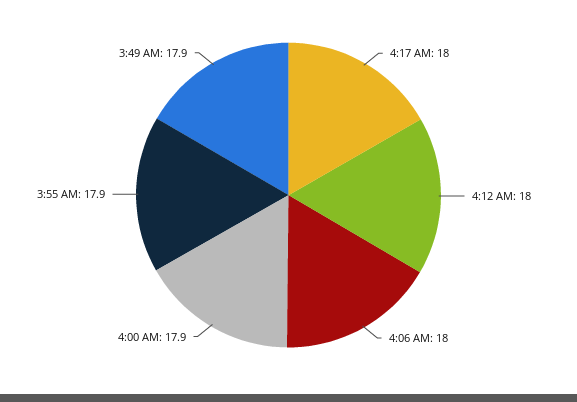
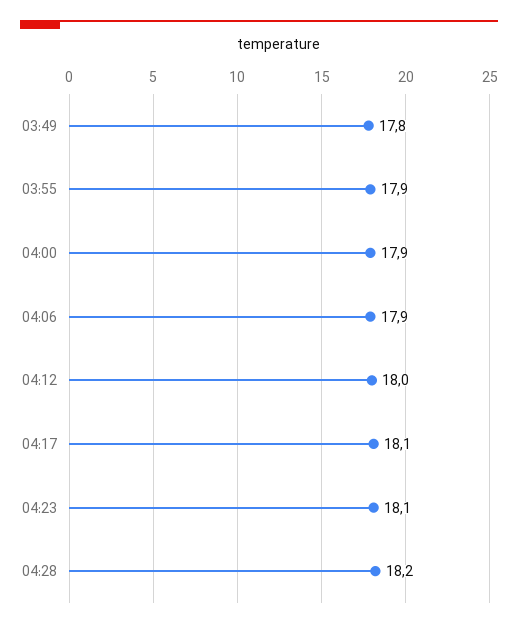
4:17 AM: 18 -> 18.1
4:06 AM: 18 -> 17.9
3:49 AM: 17.9 -> 17.8
04:23: none -> 18.1
04:28: none -> 18.2

